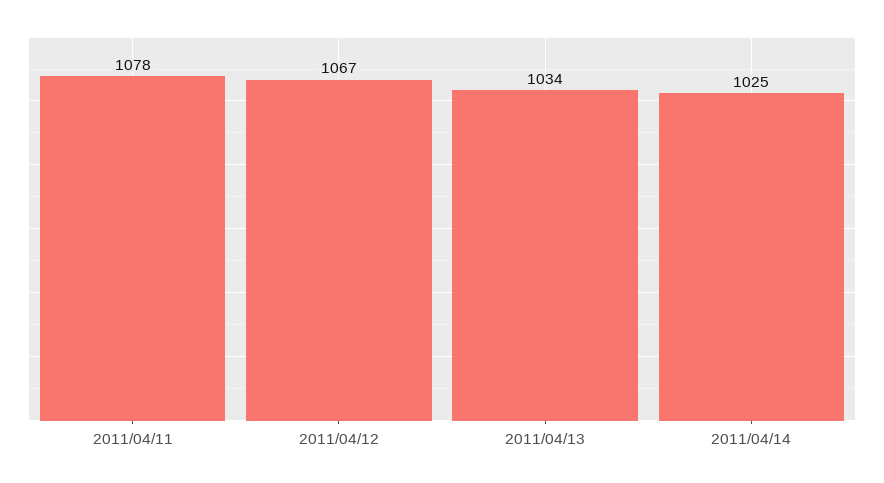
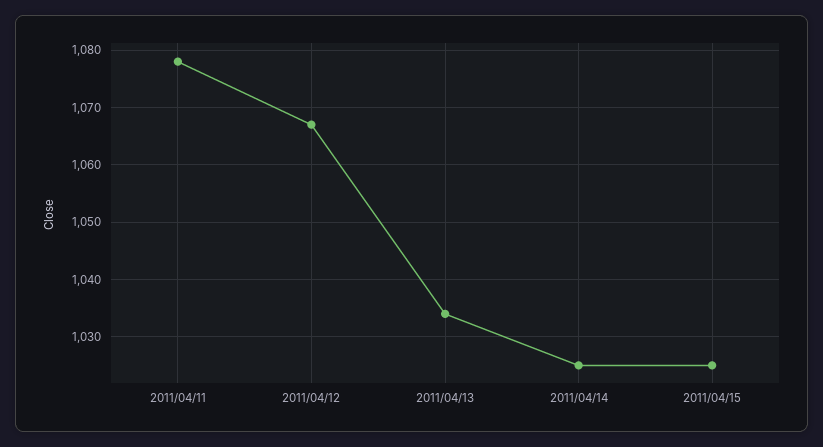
2011/04/15: none -> 1025

